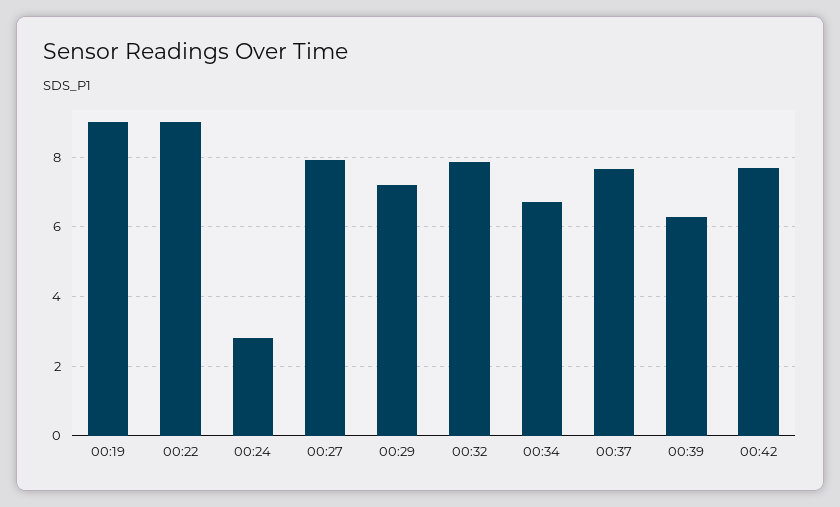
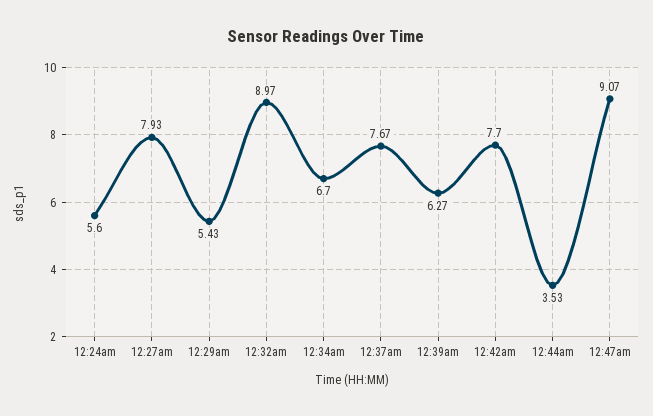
00:19: 9 -> none
00:22: 9 -> none
00:24: 2.8 -> 5.6
00:29: 7.2 -> 5.43
00:32: 7.8 -> 8.97
12:44am: none -> 3.53
12:47am: none -> 9.07

